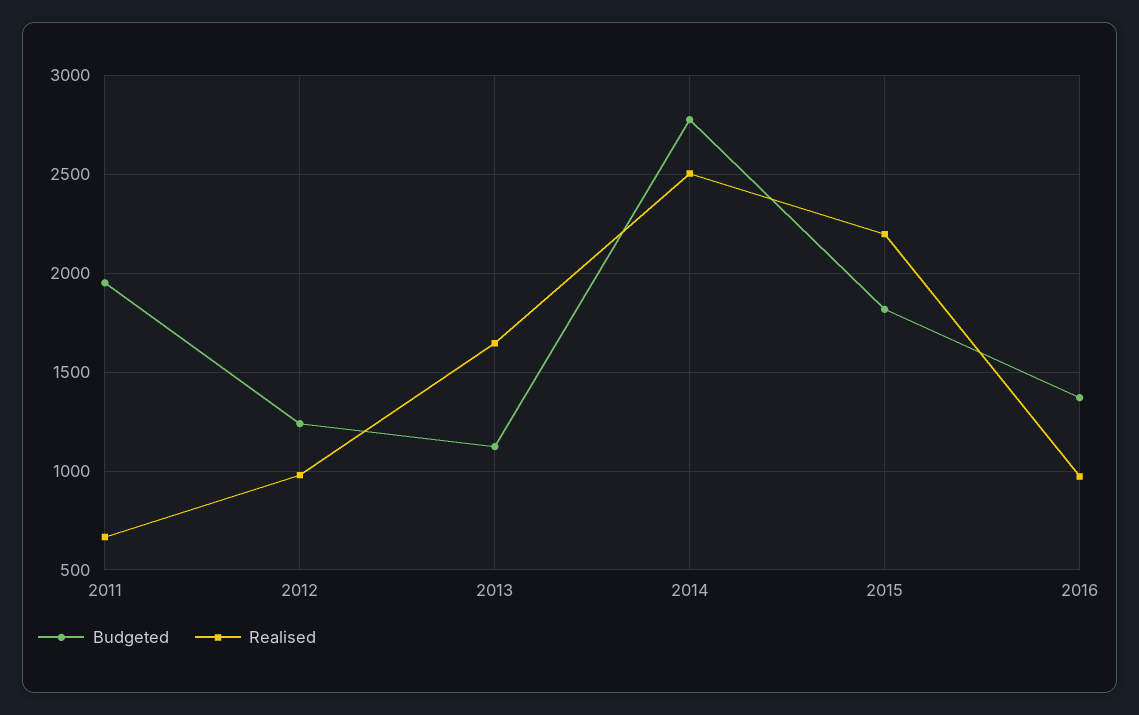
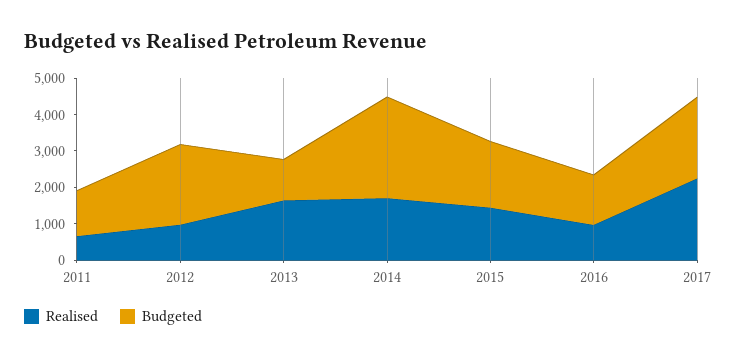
Budgeted, 2011: 1950 -> 1250
Budgeted, 2012: 1250 -> 2250
Realised, 2014: 2500 -> 1750
Realised, 2015: 2200 -> 1500
Realised, 2017: none -> 2250
Budgeted, 2017: none -> 2250

